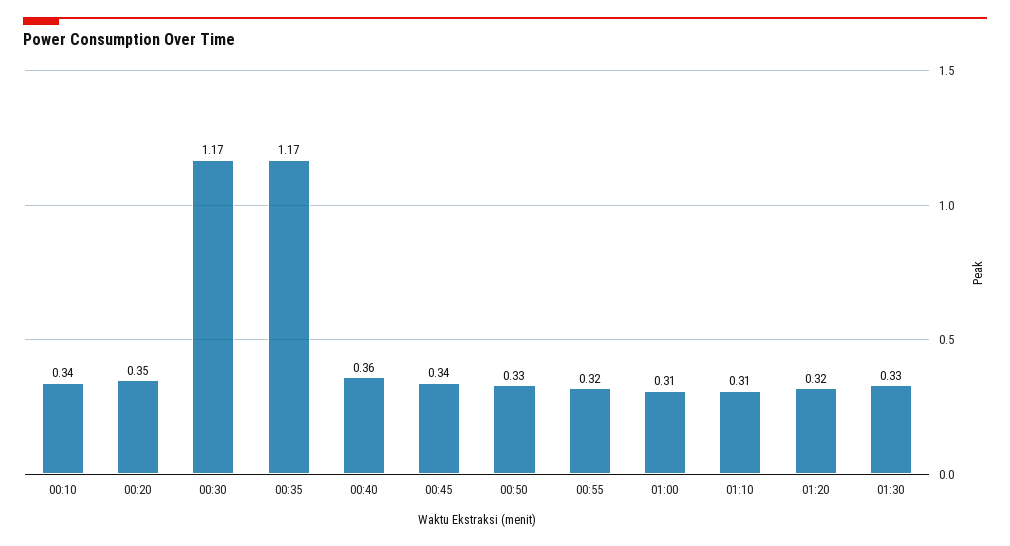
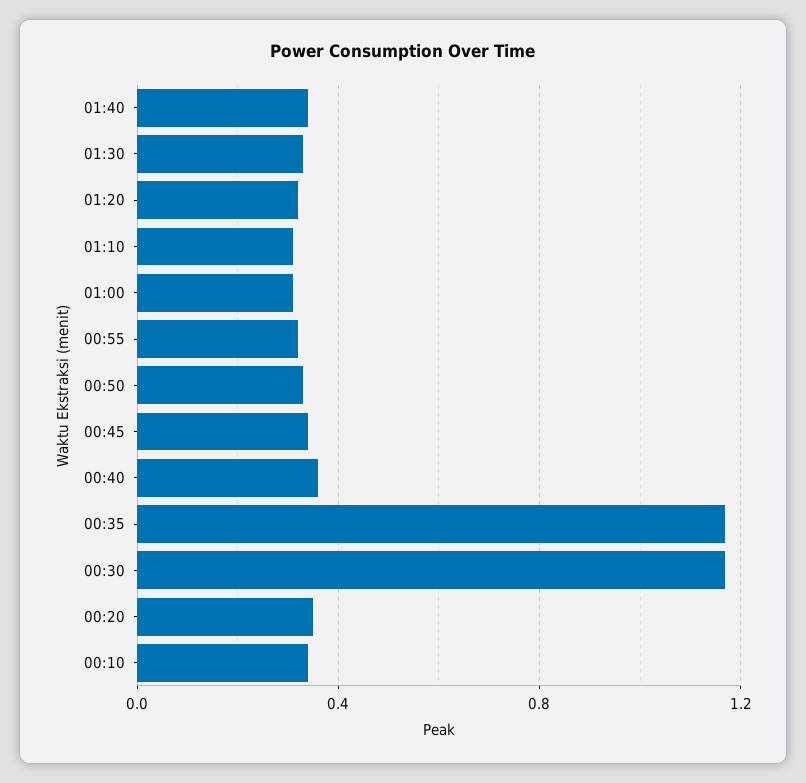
01:40: none -> 0.35

